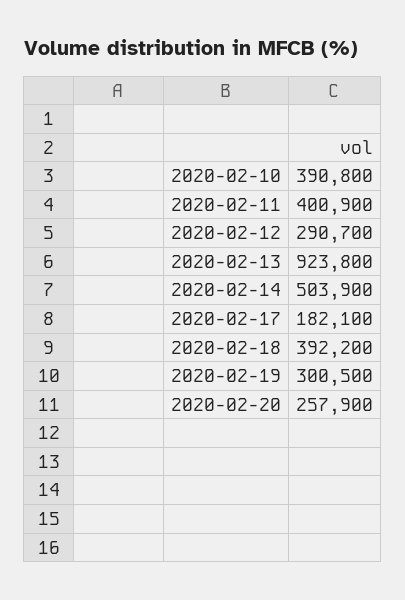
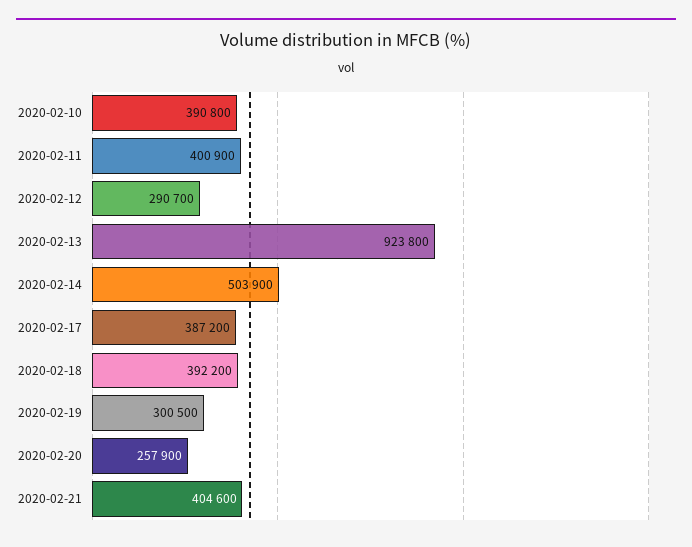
2020-02-17: 182100 -> 387200
2020-02-21: none -> 404600

